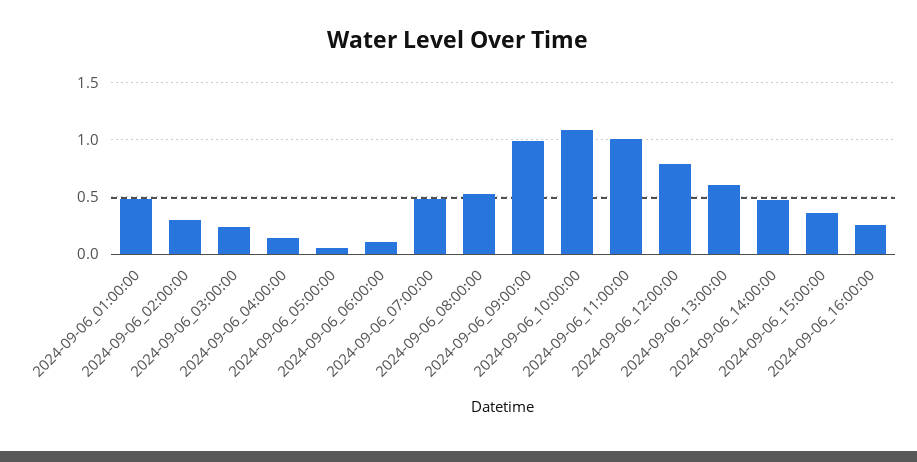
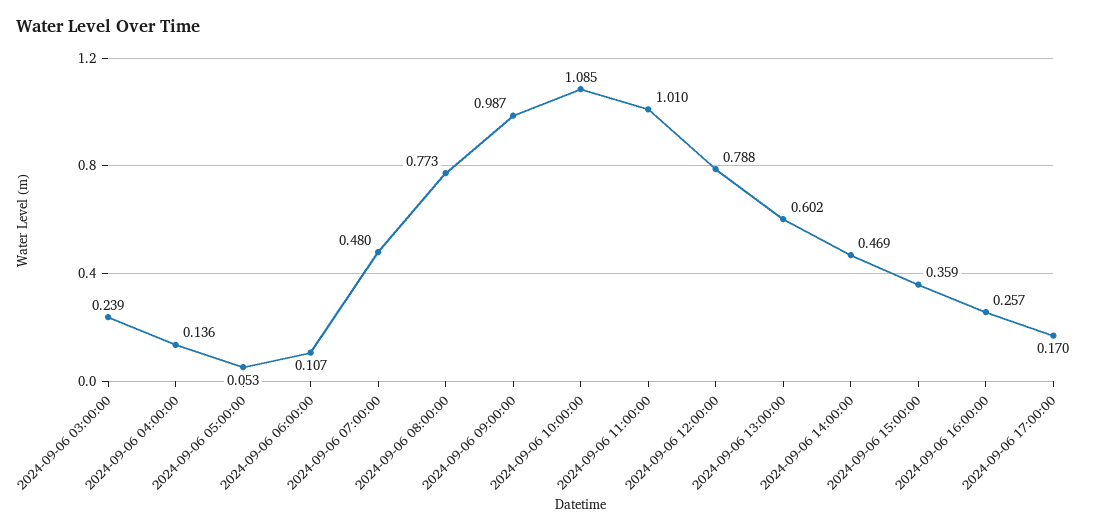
2024-09-06_01:00:00: 0.5 -> none
2024-09-06_02:00:00: 0.3 -> none
2024-09-06_08:00:00: 0.5 -> 0.773
2024-09-06 17:00:00: none -> 0.17

